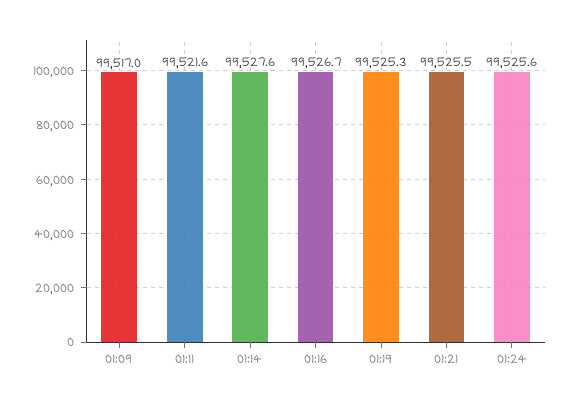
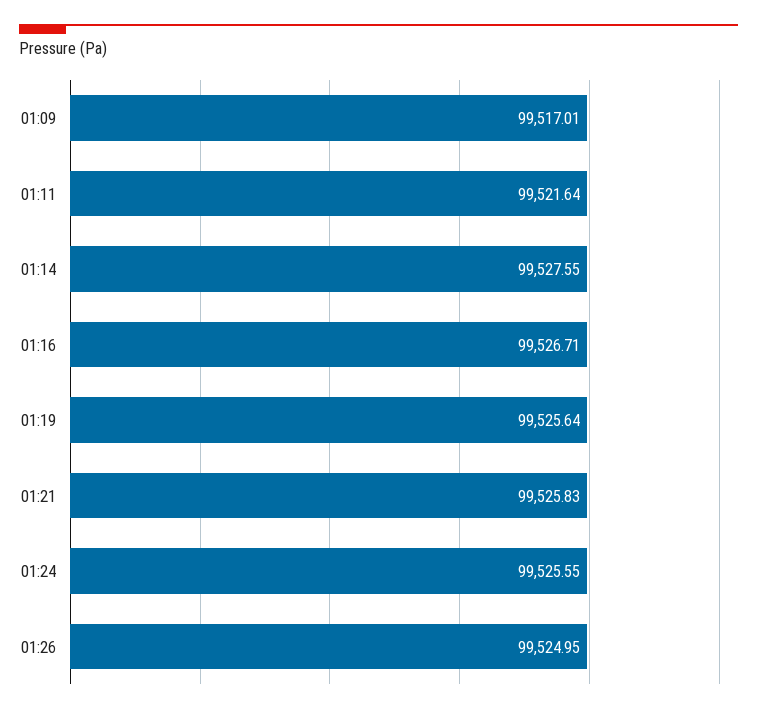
01:19: 99525.3 -> 99525.64
01:21: 99525.5 -> 99525.83
01:26: none -> 99524.95

